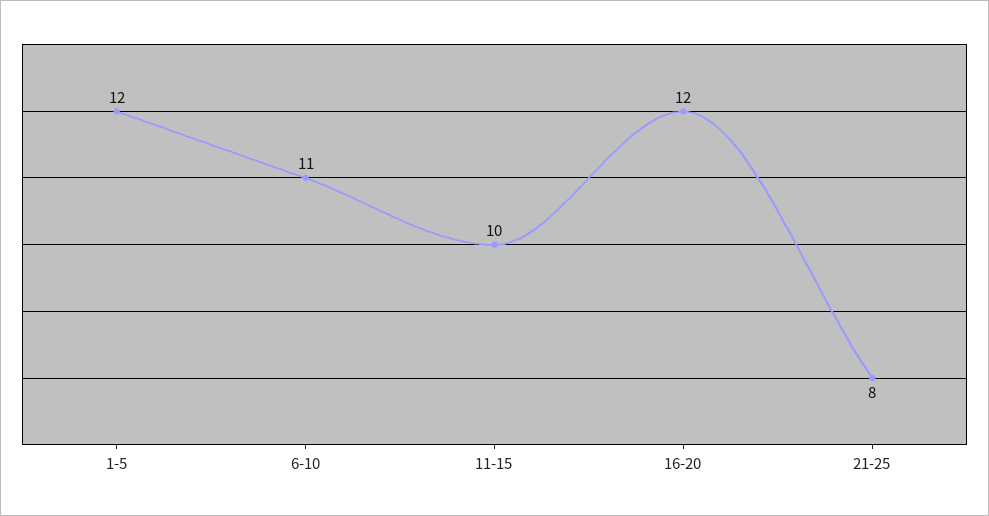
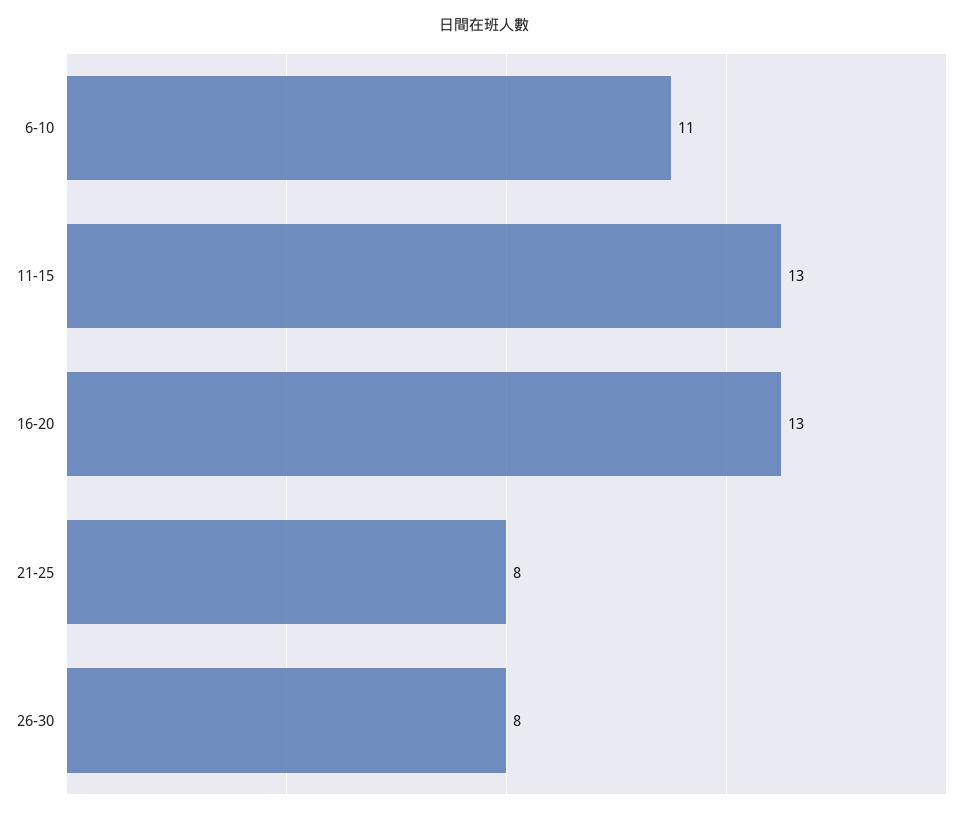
1-5: 12 -> none
11-15: 10 -> 13
16-20: 12 -> 13
26-30: none -> 8

